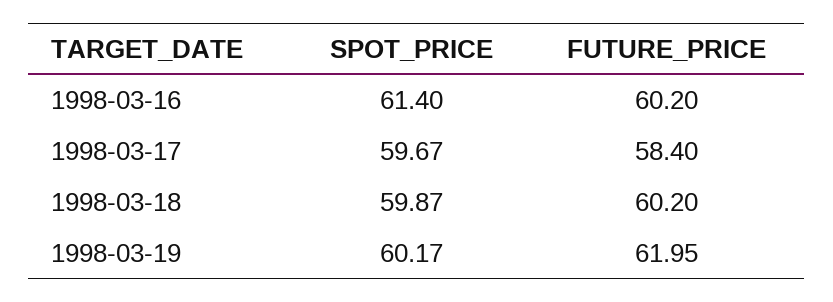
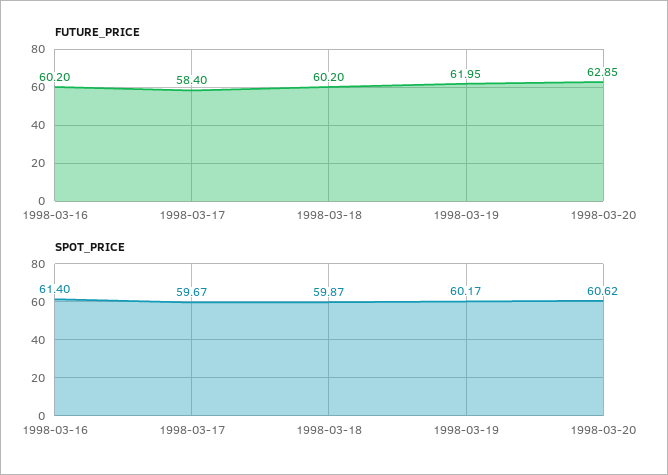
FUTURE_PRICE, 1998-03-20: none -> 62.85
SPOT_PRICE, 1998-03-20: none -> 60.62

